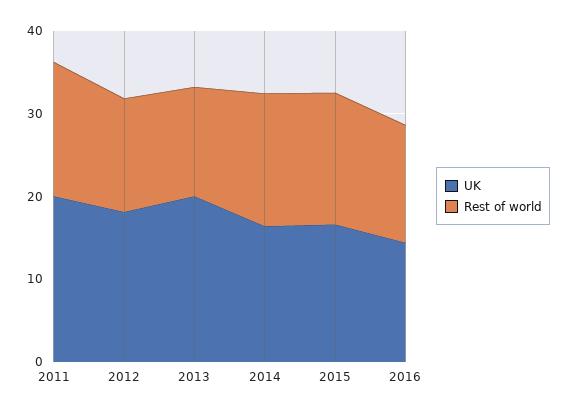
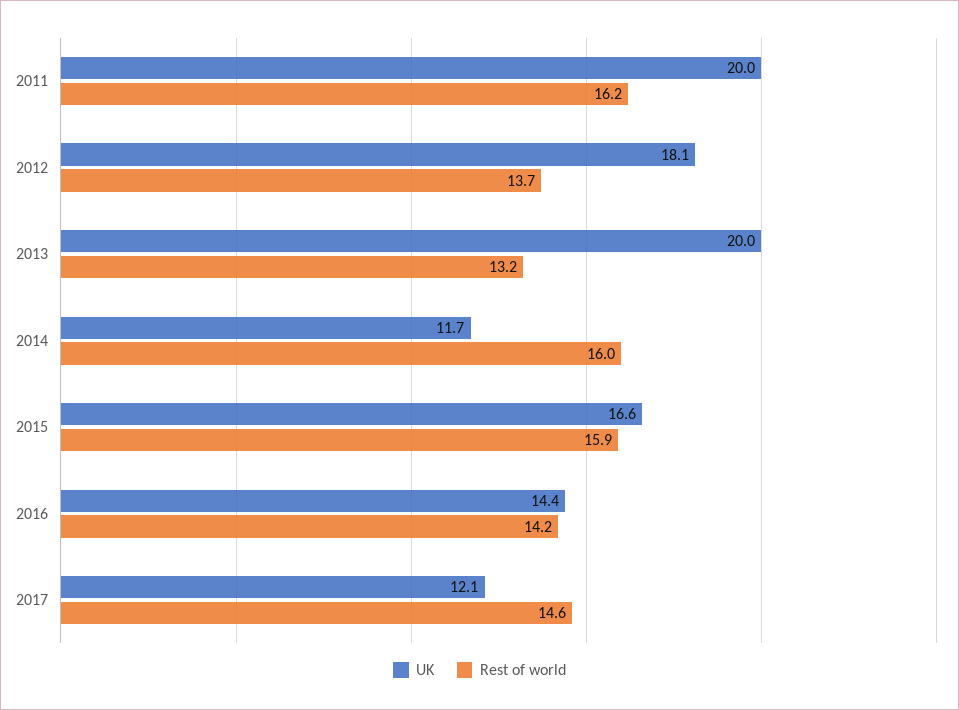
UK, 2014: 16 -> 11.7
UK, 2017: none -> 12.1
Rest of world, 2017: none -> 14.6

